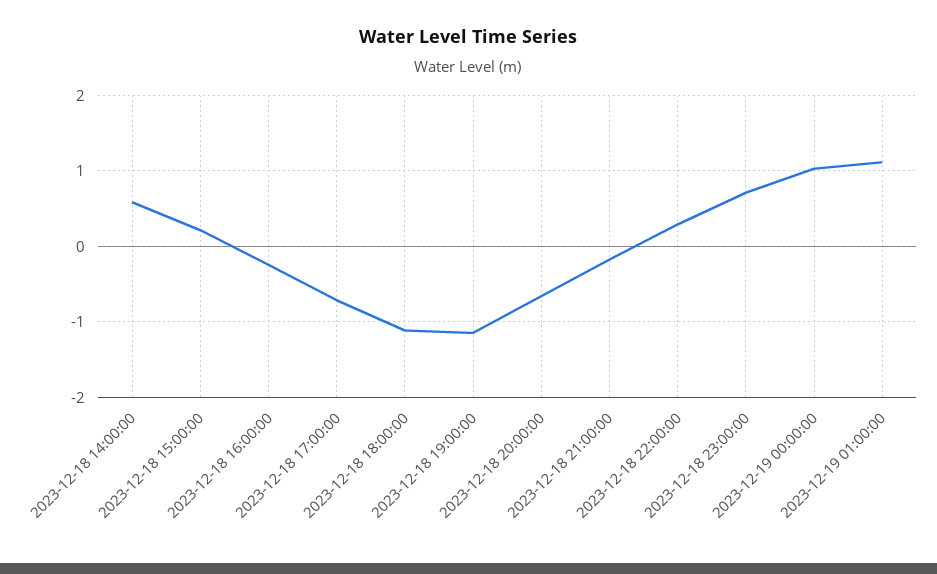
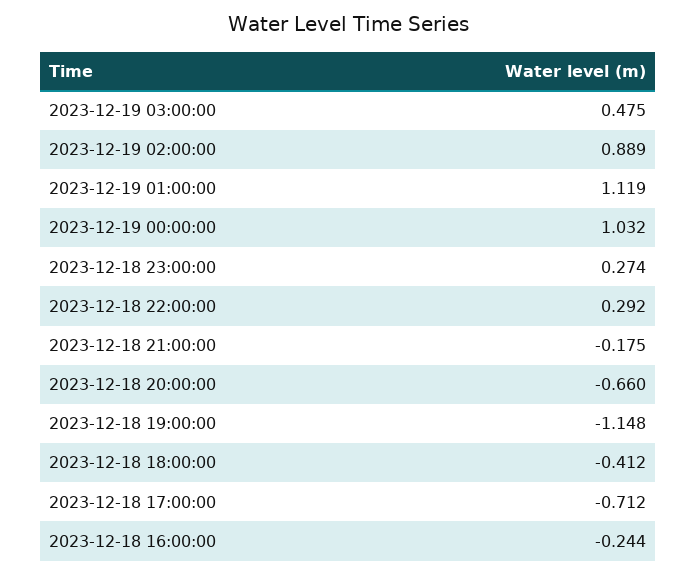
2023-12-18 14:00:00: 0.6 -> none
2023-12-18 15:00:00: 0.2 -> none
2023-12-18 18:00:00: -1.1 -> -0.412
2023-12-18 23:00:00: 0.7 -> 0.274
2023-12-19 03:00:00: none -> 0.475
2023-12-19 02:00:00: none -> 0.889

